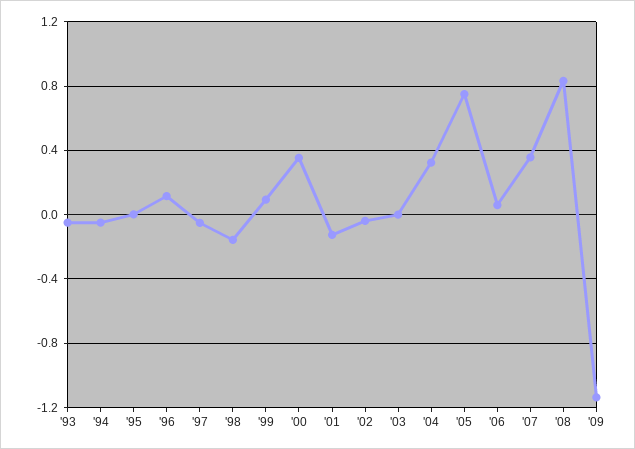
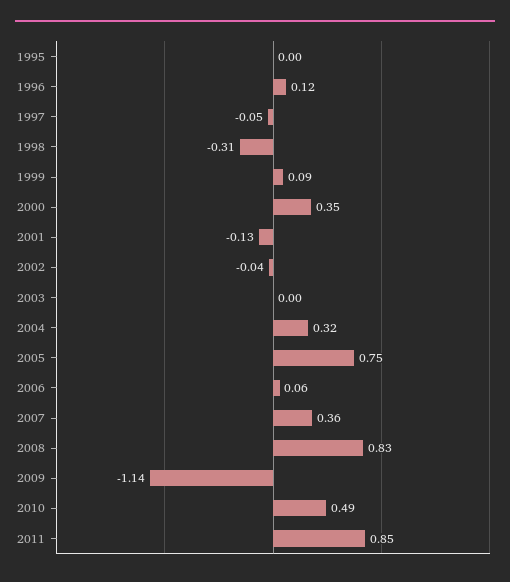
'93: -0.05 -> none
'94: -0.05 -> none
'98: -0.15 -> -0.31
2010: none -> 0.49
2011: none -> 0.85

